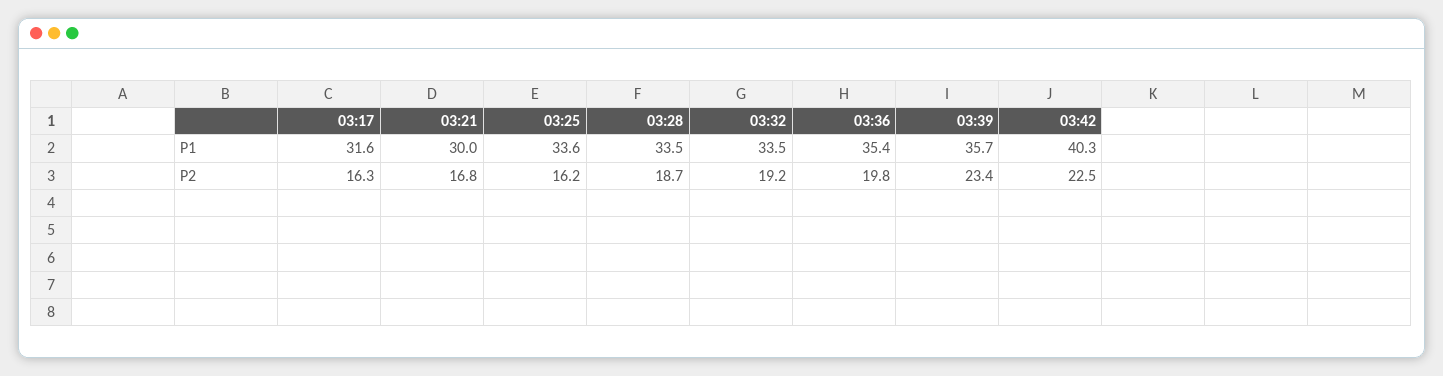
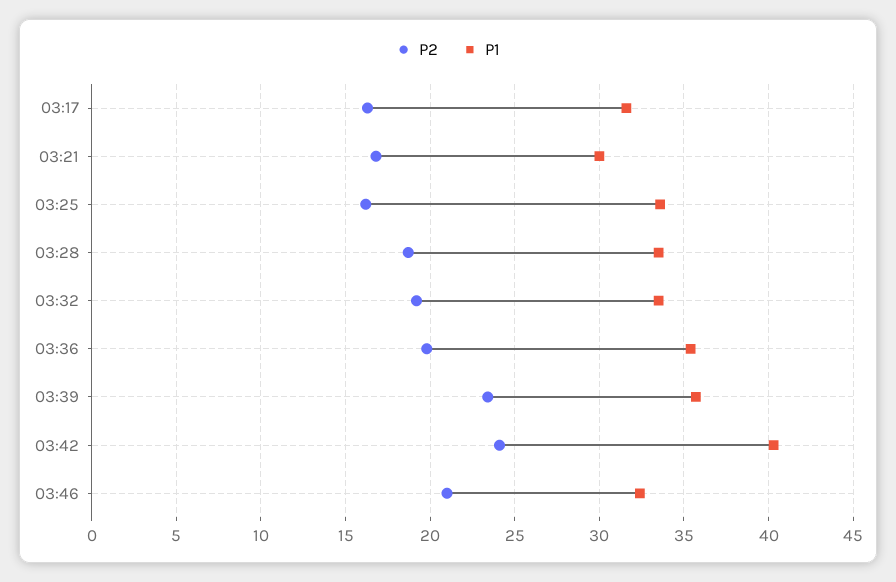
P2, 03:42: 22.5 -> 24
P2, 03:46: none -> 21
P1, 03:46: none -> 32.5

